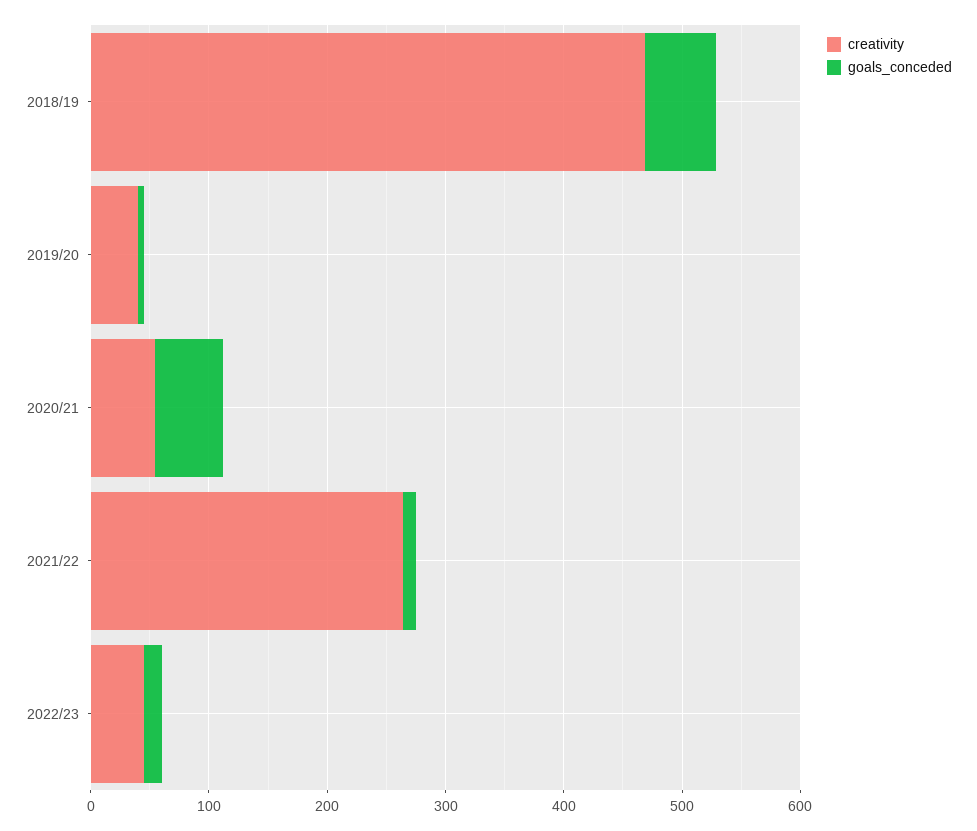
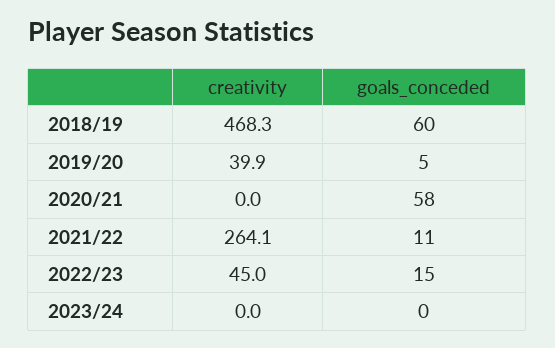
creativity, 2020/21: 60 -> 0
creativity, 2023/24: none -> 0
goals_conceded, 2023/24: none -> 0

